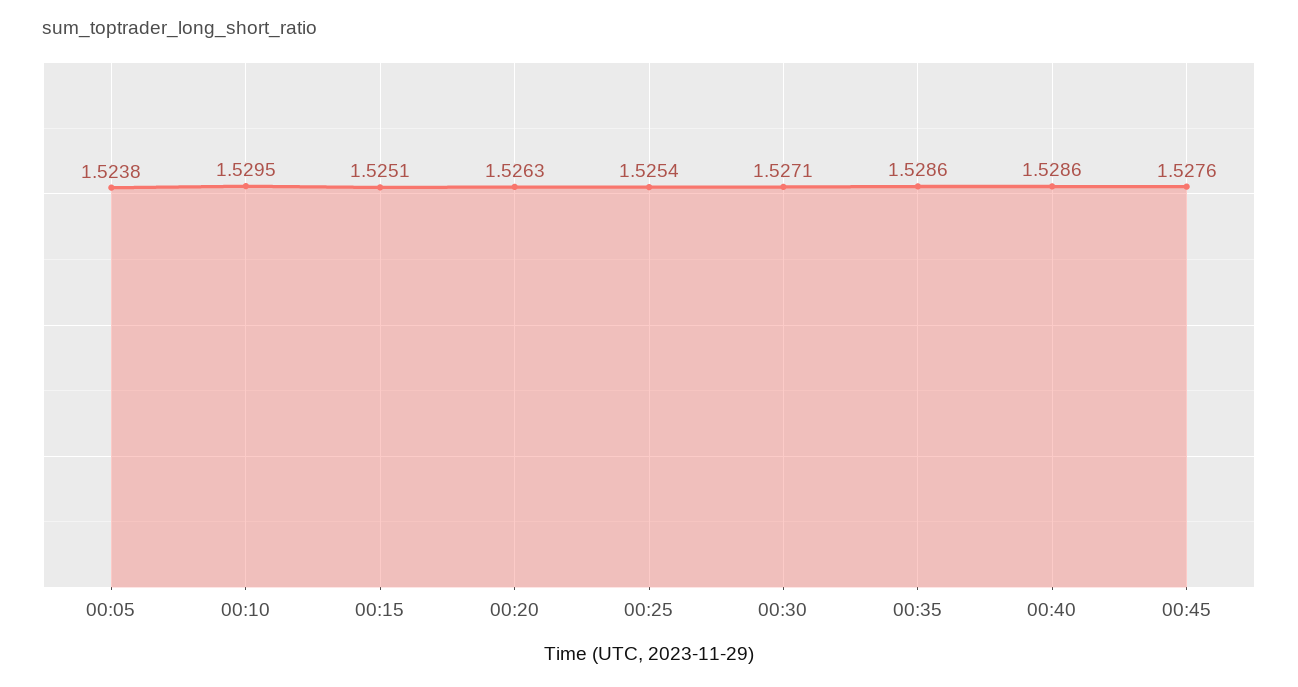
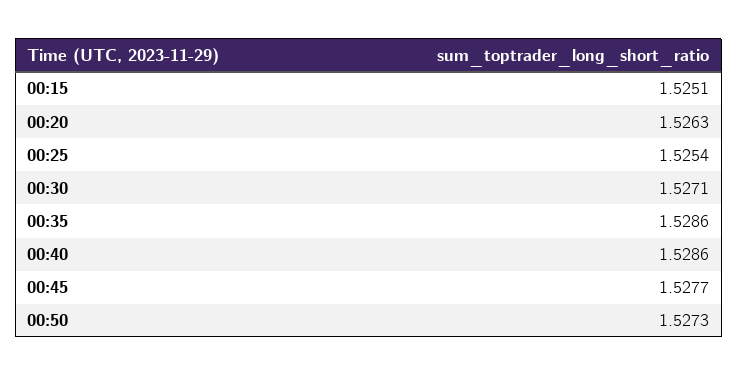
00:05: 1.5238 -> none
00:10: 1.5295 -> none
00:45: 1.5276 -> 1.5277
00:50: none -> 1.5273

